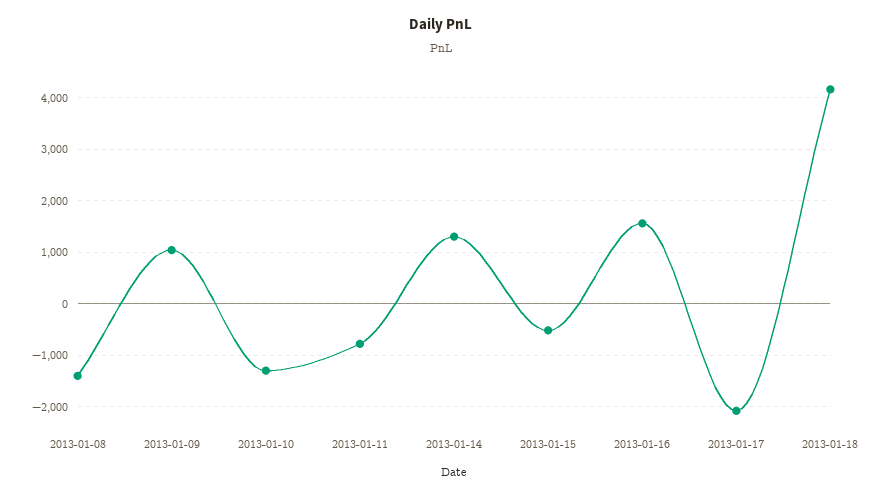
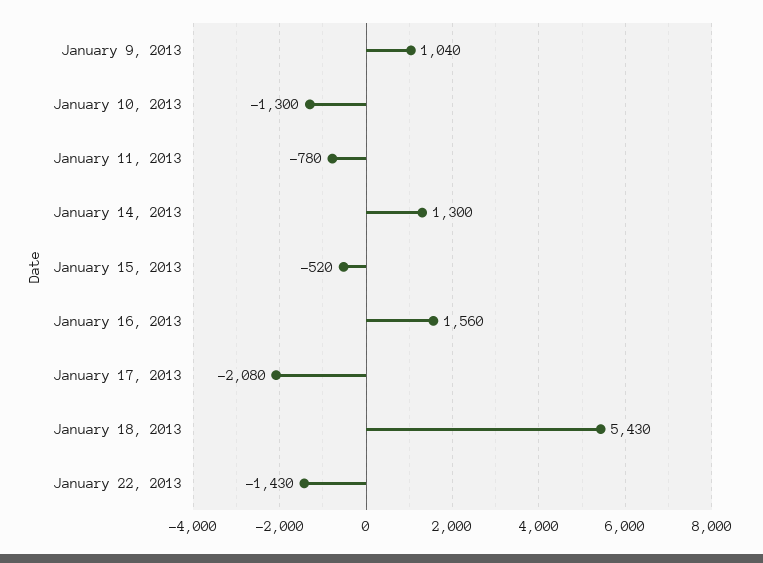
2013-01-08: -1400 -> none
2013-01-18: 4200 -> 5430
January 22, 2013: none -> -1430

